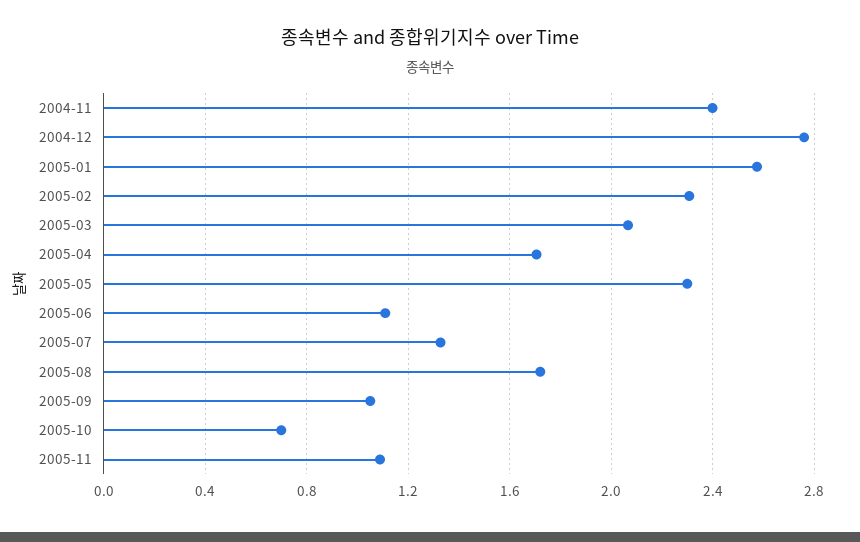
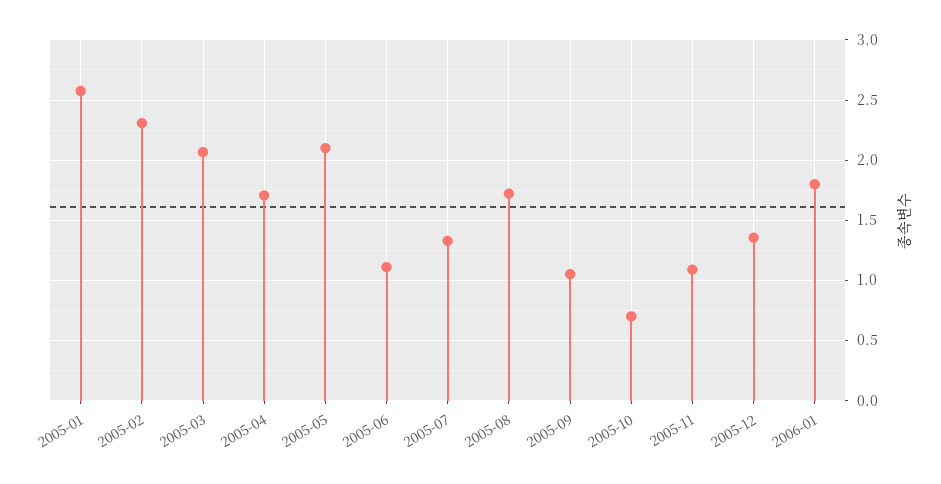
2004-11: 2.4 -> none
2004-12: 2.75 -> none
2005-05: 2.3 -> 2.1
2005-12: none -> 1.35
2006-01: none -> 1.8

